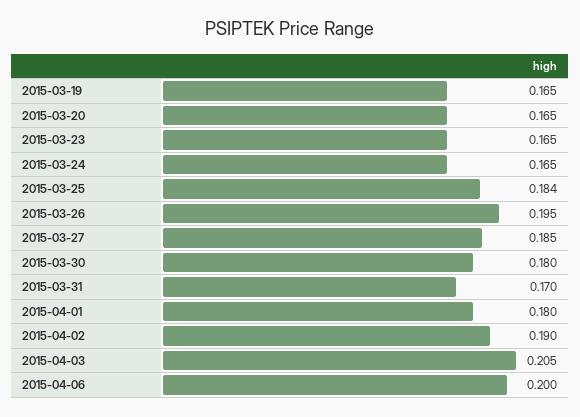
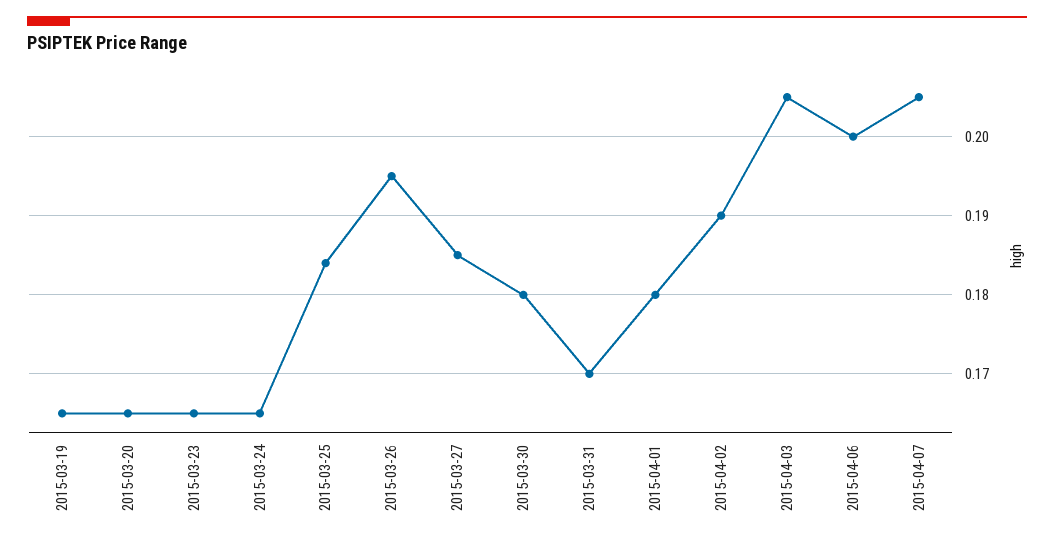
2015-04-07: none -> 0.205

